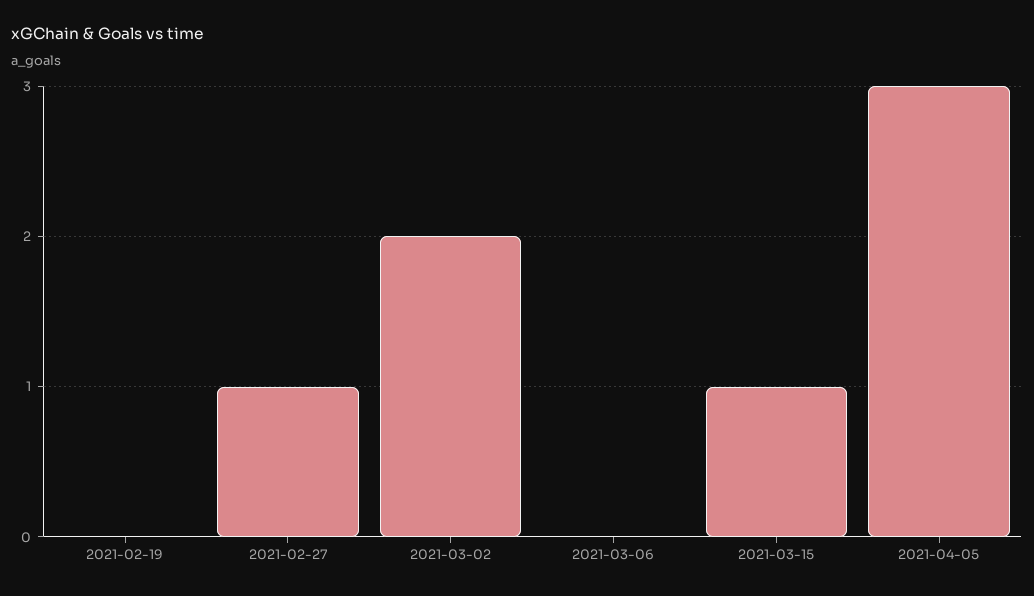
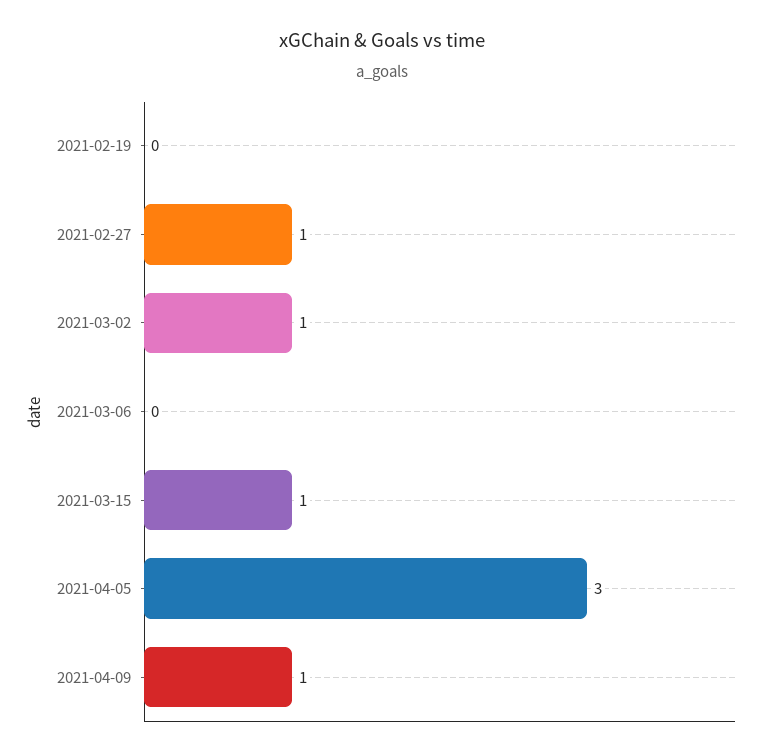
2021-03-02: 2 -> 1
2021-04-09: none -> 1

